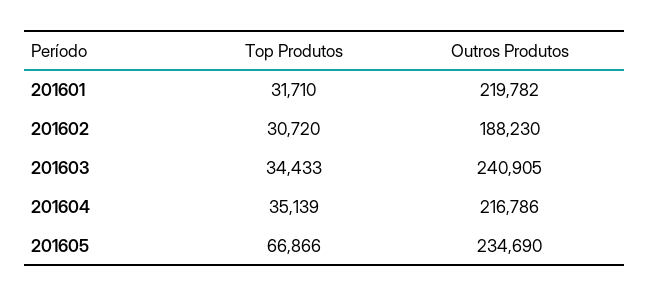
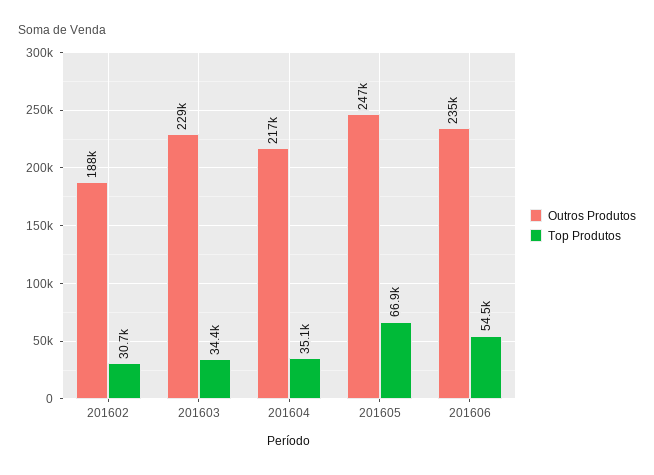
Top Produtos, 201601: 31710 -> none
Outros Produtos, 201601: 219782 -> none
Outros Produtos, 201603: 240905 -> 229000
Outros Produtos, 201605: 234690 -> 247000
Outros Produtos, 201606: none -> 235000
Top Produtos, 201606: none -> 54500

